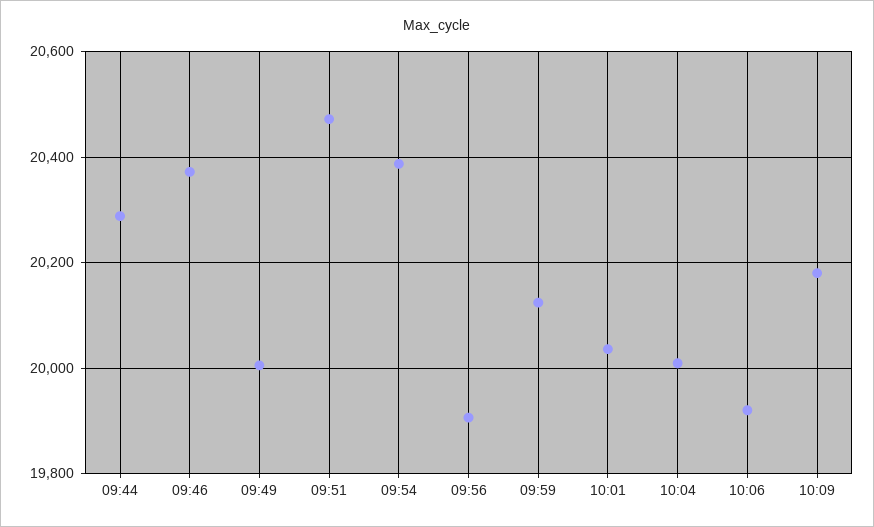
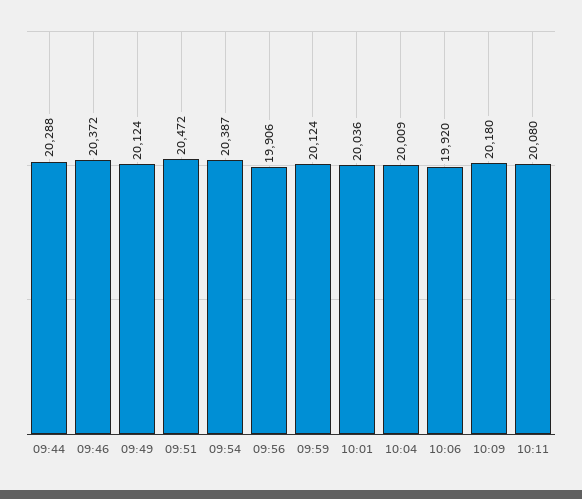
09:49: 20000 -> 20124
10:11: none -> 20080

